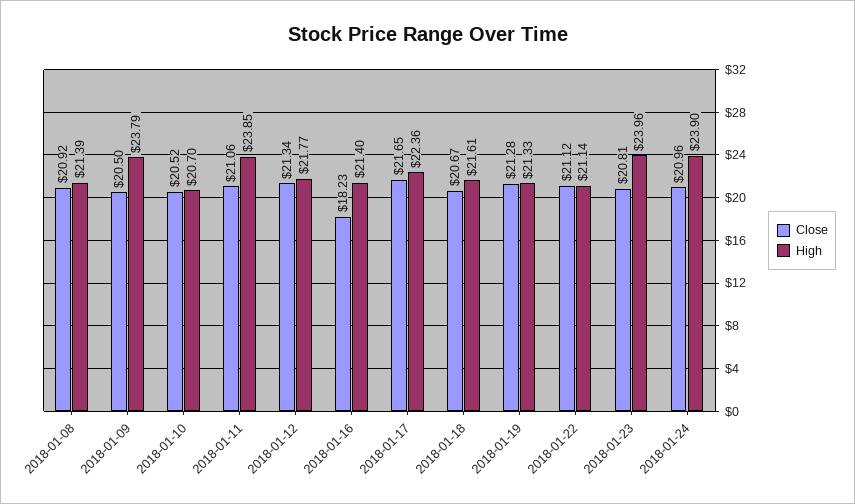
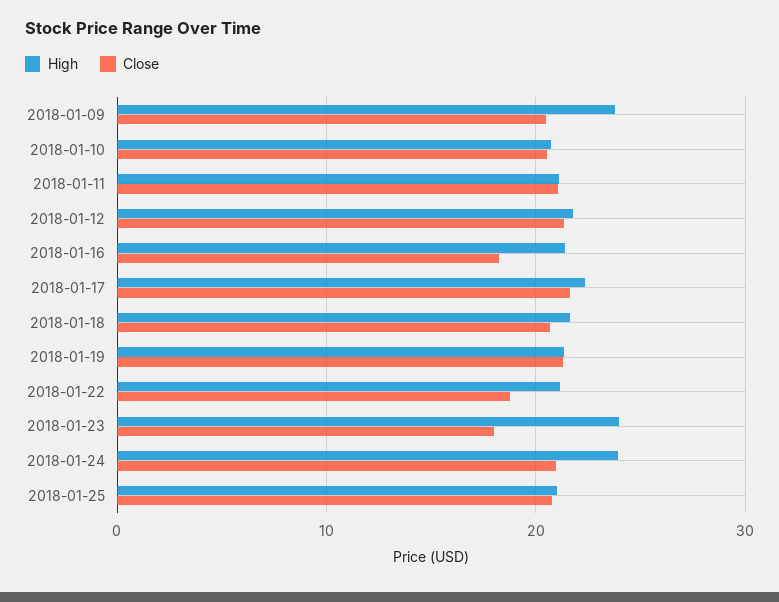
Close, 2018-01-08: 20.92 -> none
High, 2018-01-08: 21.39 -> none
High, 2018-01-11: 23.85 -> 21
Close, 2018-01-22: 21.12 -> 19
Close, 2018-01-23: 20.81 -> 18
High, 2018-01-25: none -> 21
Close, 2018-01-25: none -> 21

